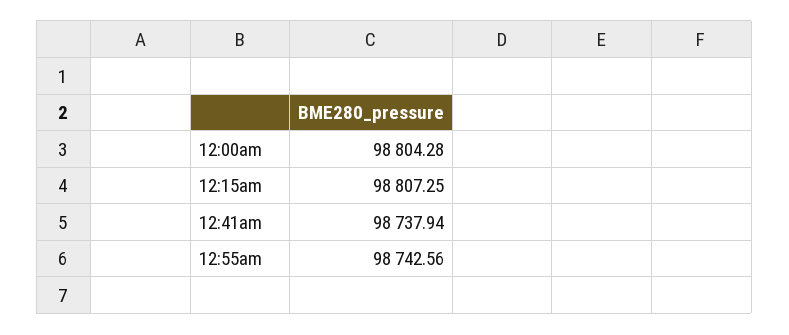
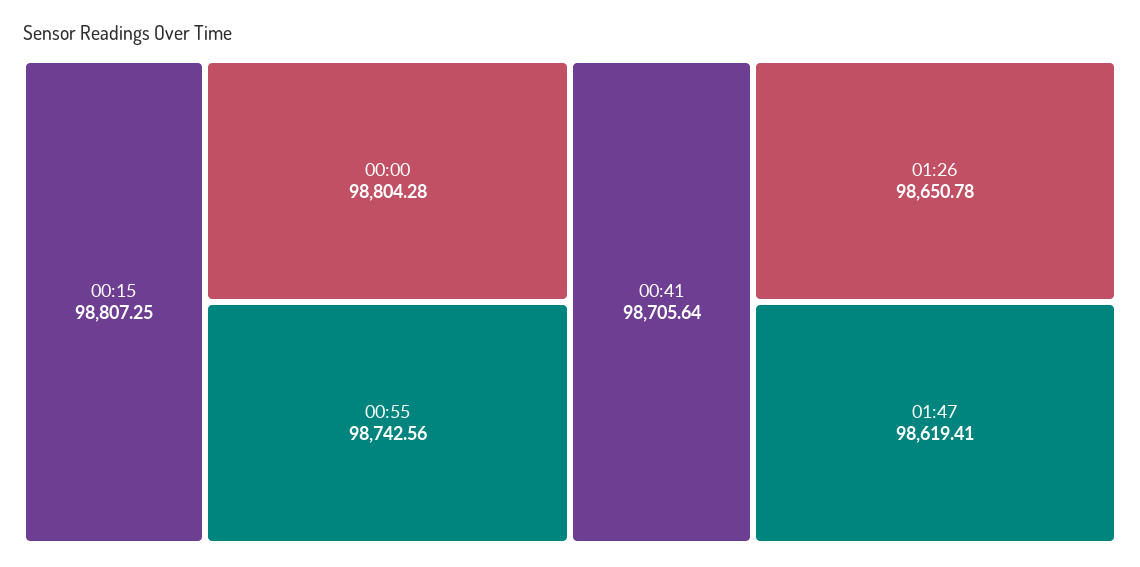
12:41am: 98737.94 -> 98705.64
01:26: none -> 98650.78
01:47: none -> 98619.41

